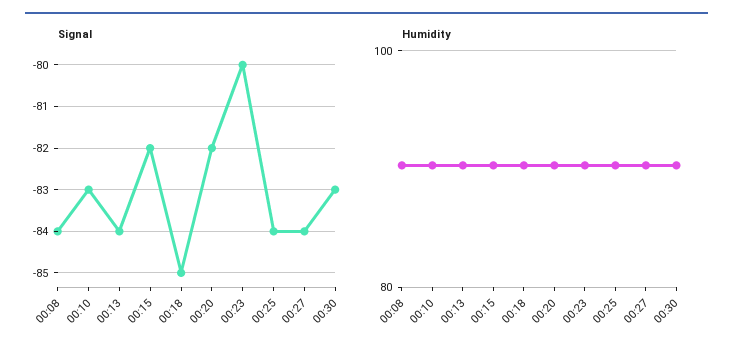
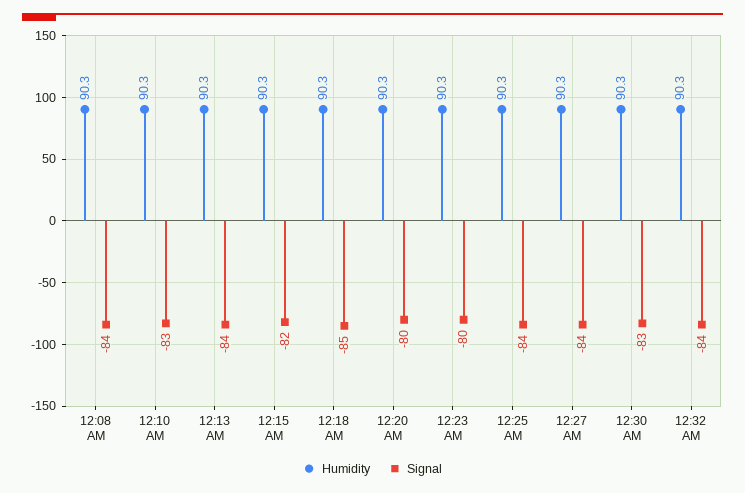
Signal, 00:20: -82 -> -80
Humidity, 12:32 AM: none -> 90.3
Signal, 12:32 AM: none -> -84

